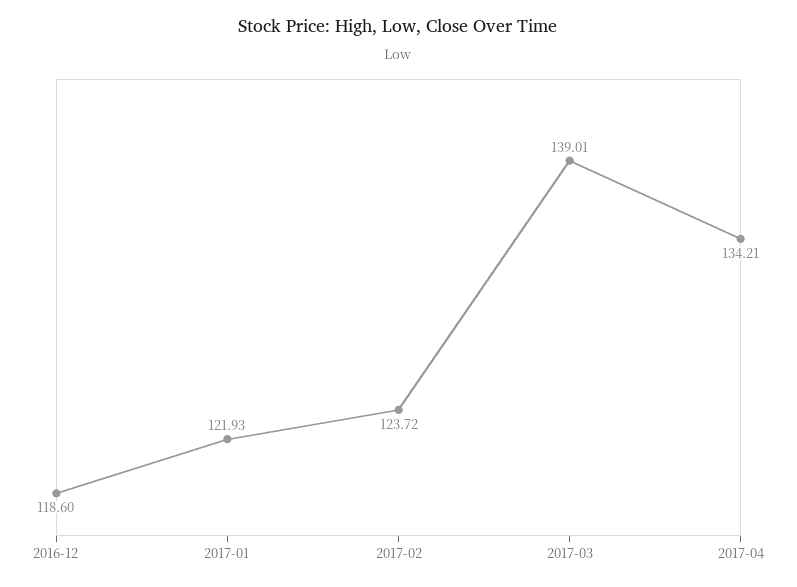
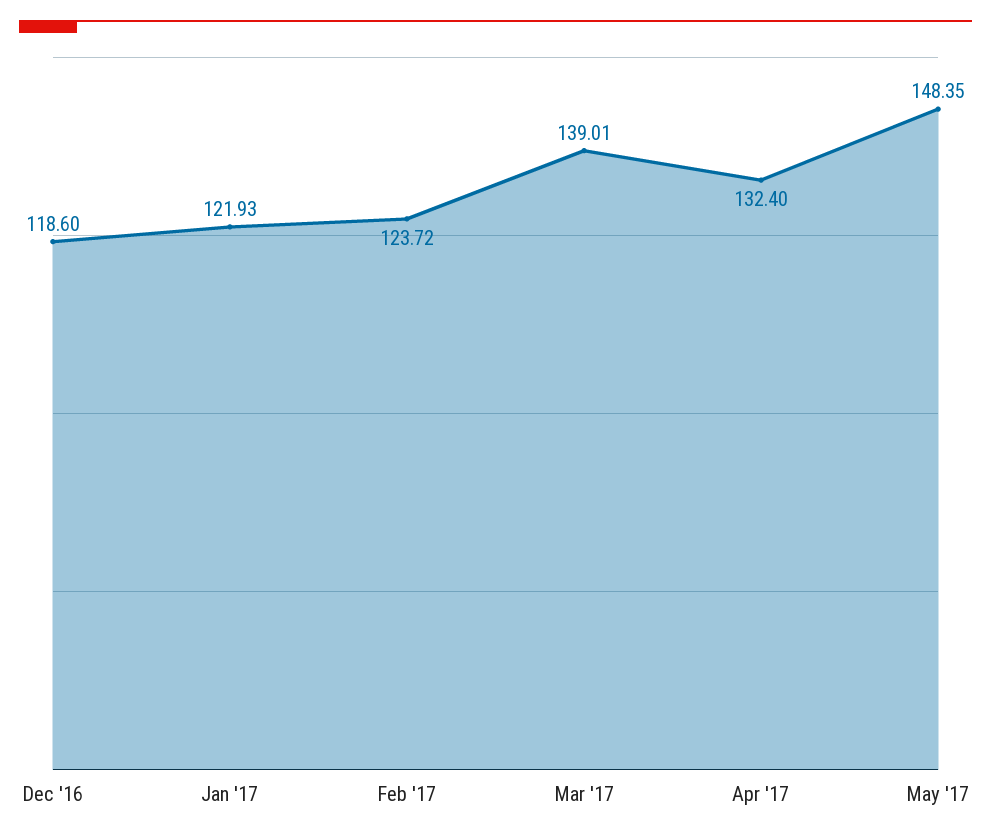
2017-04: 134.21 -> 132.4
May '17: none -> 148.35

